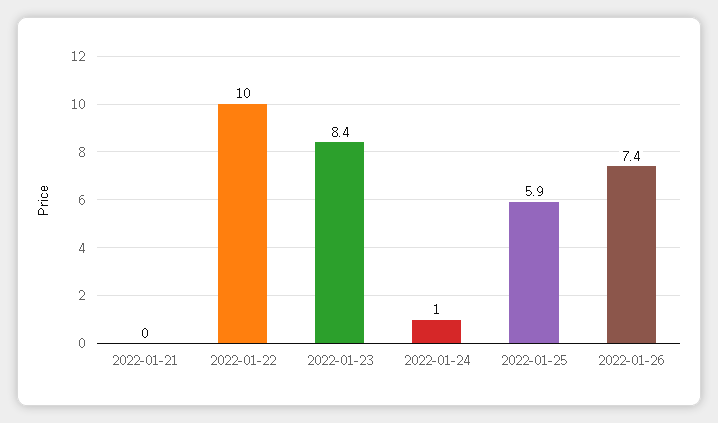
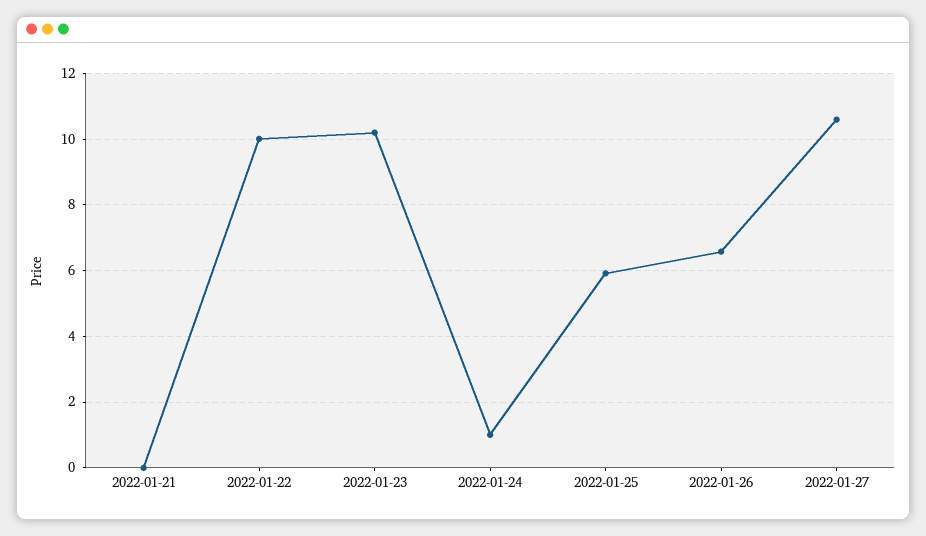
2022-01-23: 8.4 -> 10.2
2022-01-26: 7.4 -> 6.6
2022-01-27: none -> 10.6

